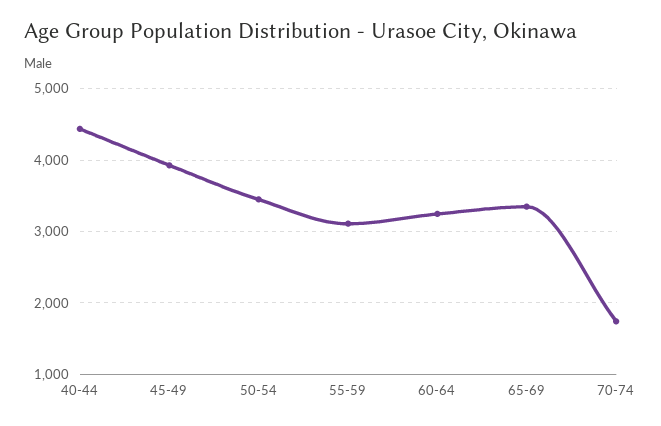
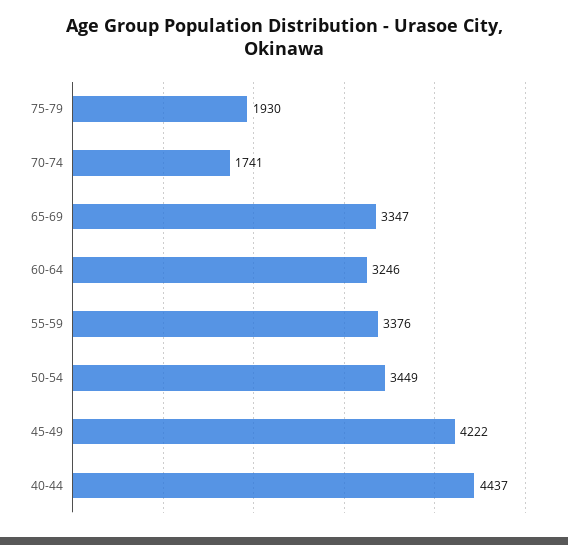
45-49: 3900 -> 4222
55-59: 3100 -> 3376
75-79: none -> 1930

